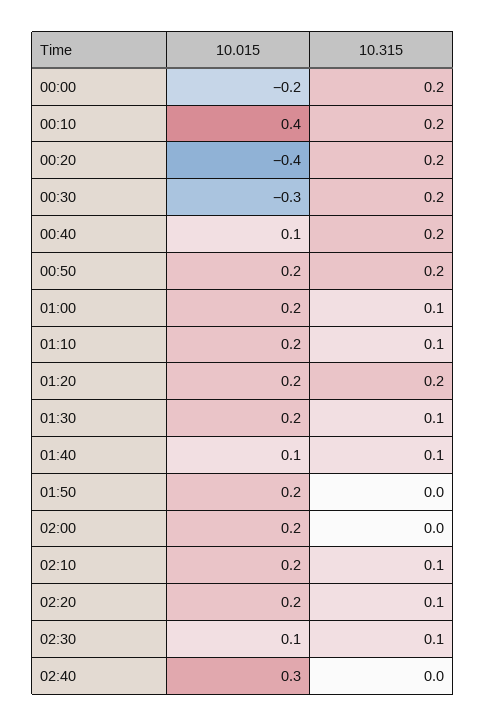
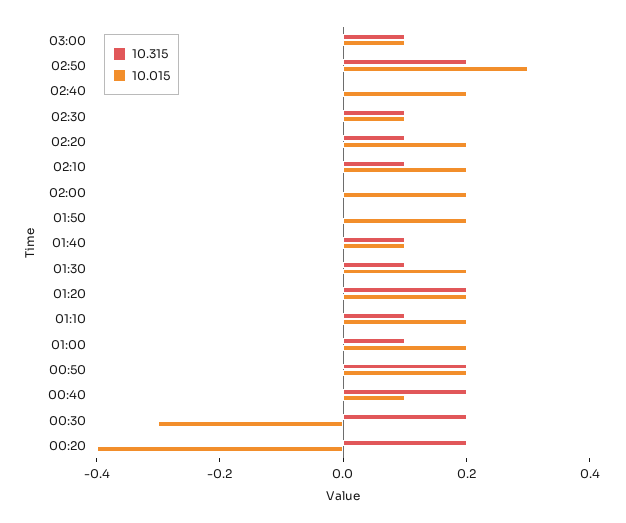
10.015, 00:00: -0.2 -> none
10.315, 00:00: 0.2 -> none
10.015, 00:10: 0.4 -> none
10.315, 00:10: 0.2 -> none
10.015, 02:40: 0.3 -> 0.2
10.315, 03:00: none -> 0.1
10.015, 03:00: none -> 0.1
10.315, 02:50: none -> 0.2
10.015, 02:50: none -> 0.3

